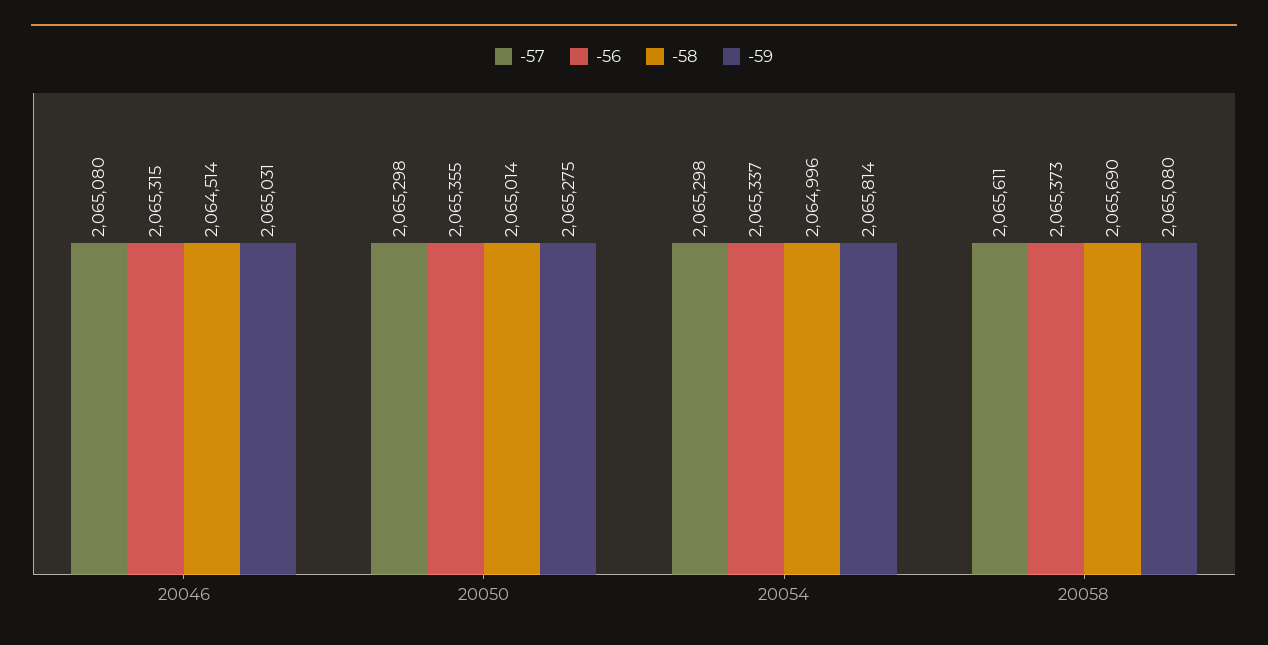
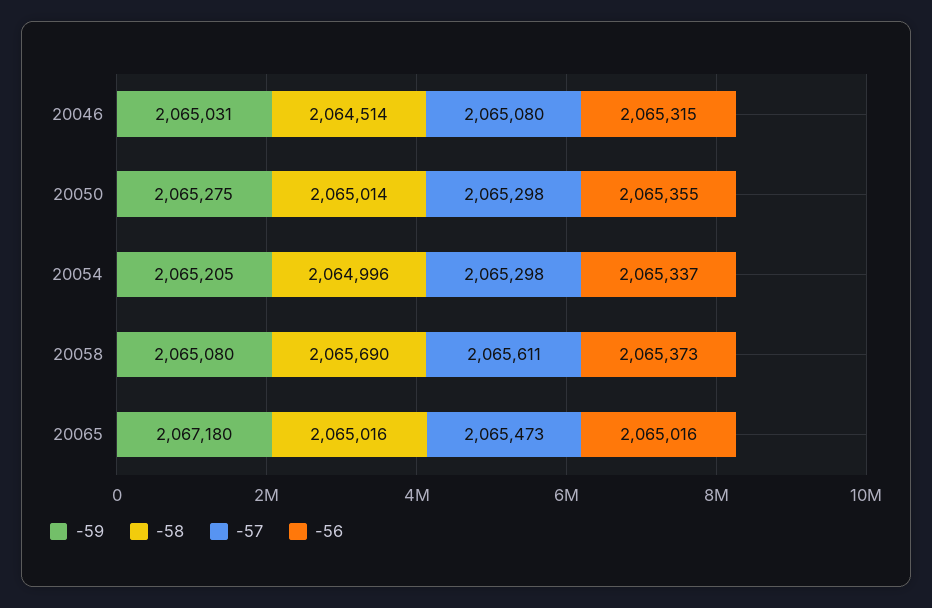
-59, 20054: 2065814 -> 2065205
-59, 20065: none -> 2067180
-58, 20065: none -> 2065016
-57, 20065: none -> 2065473
-56, 20065: none -> 2065016

